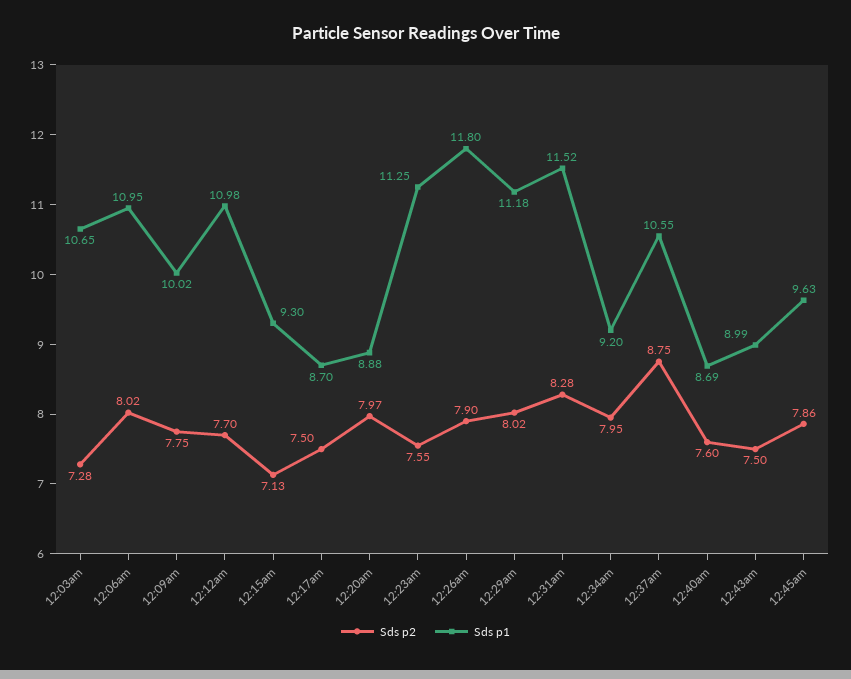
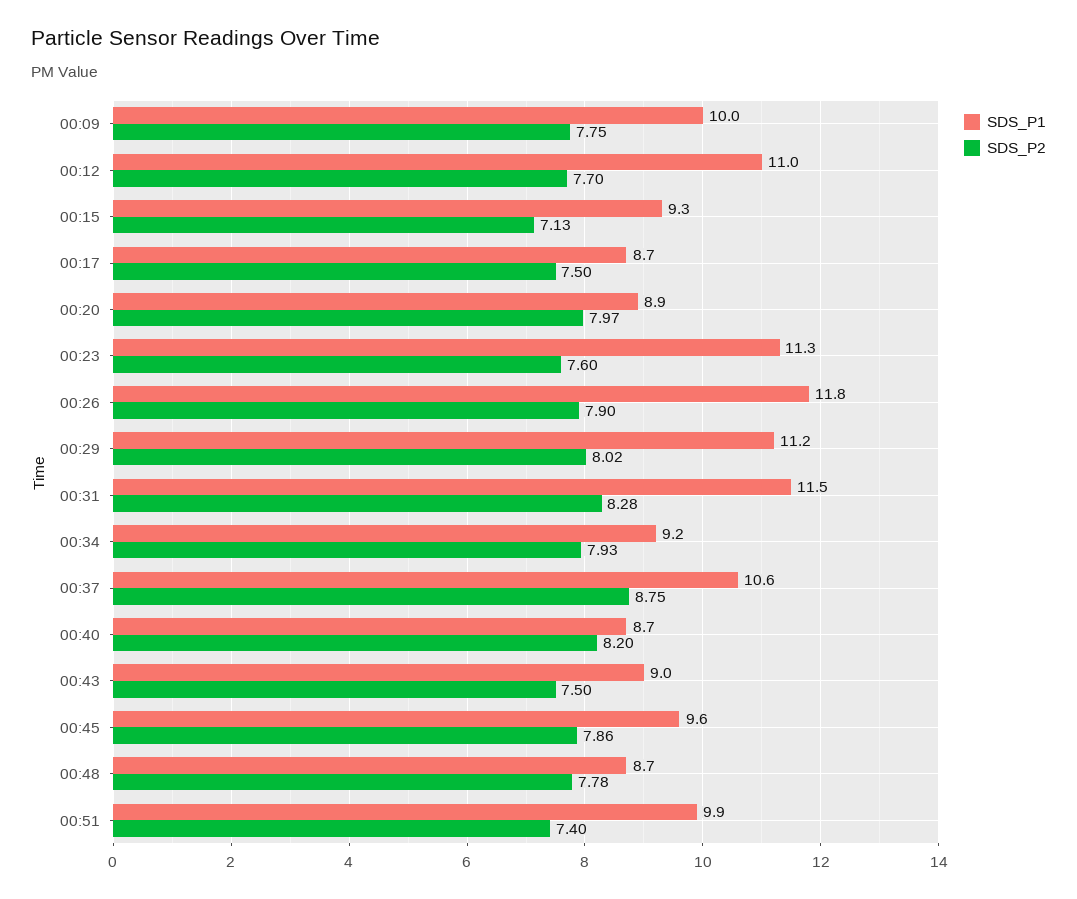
Sds p2, 12:03am: 7.28 -> none
Sds p1, 12:03am: 10.65 -> none
Sds p2, 12:06am: 8.02 -> none
Sds p1, 12:06am: 10.95 -> none
Sds p2, 12:23am: 7.55 -> 7.6
Sds p2, 12:34am: 7.95 -> 7.93
Sds p2, 12:40am: 7.6 -> 8.2
Sds p1, 00:48: none -> 8.7
Sds p2, 00:48: none -> 7.78
Sds p1, 00:51: none -> 9.9
Sds p2, 00:51: none -> 7.4

